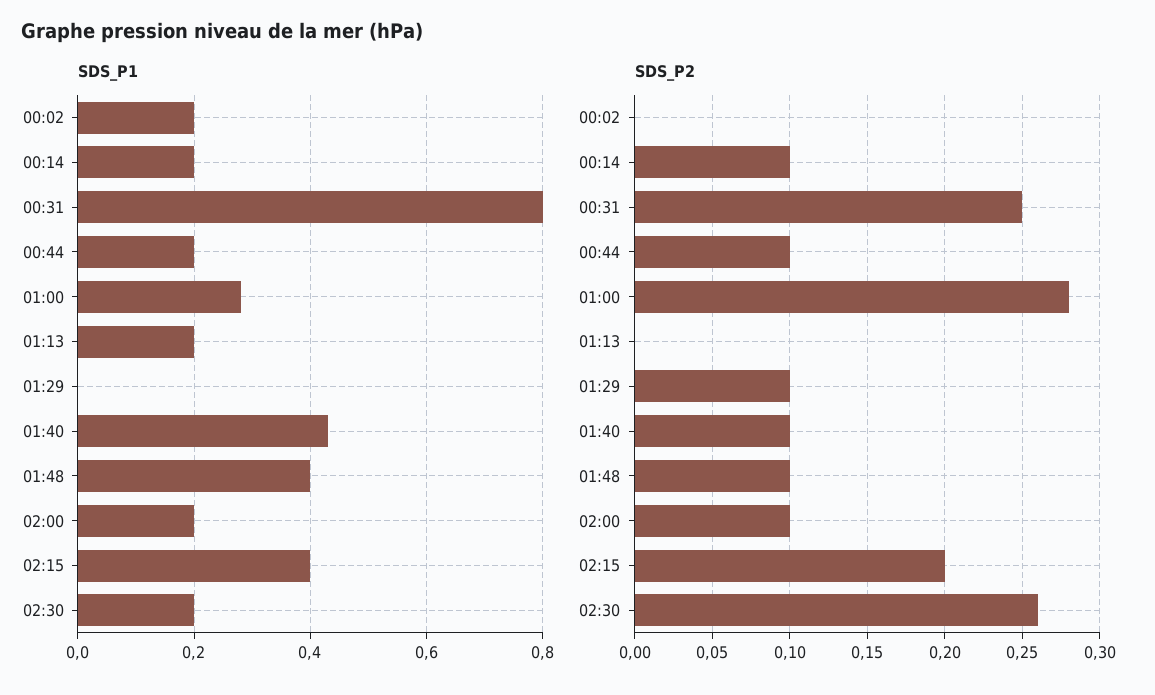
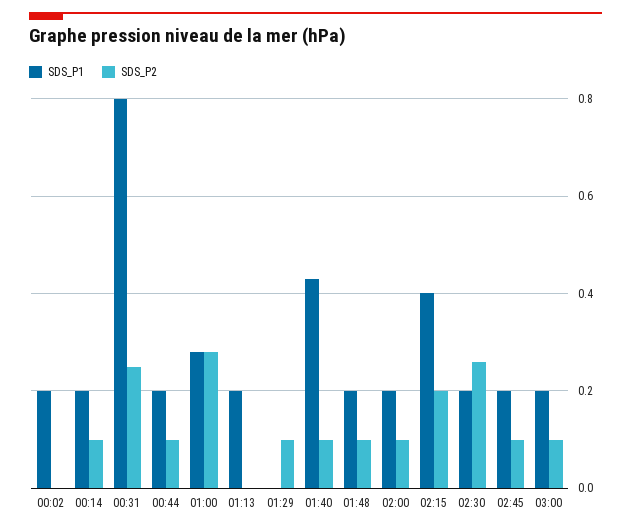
SDS_P1, 01:48: 0.4 -> 0.2
SDS_P1, 02:45: none -> 0.2
SDS_P2, 02:45: none -> 0.1
SDS_P1, 03:00: none -> 0.2
SDS_P2, 03:00: none -> 0.1

